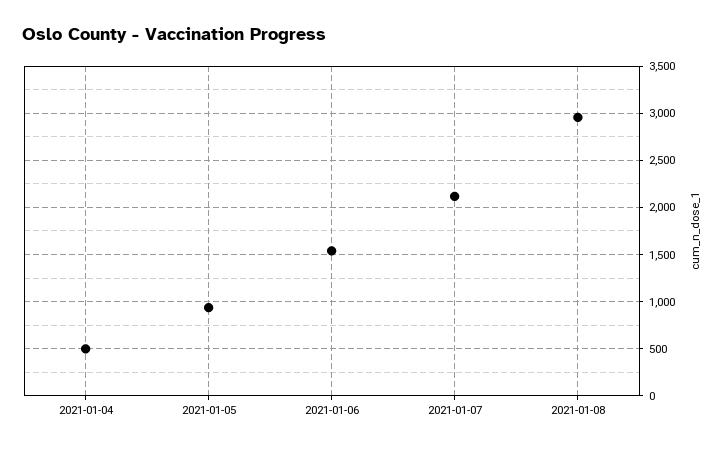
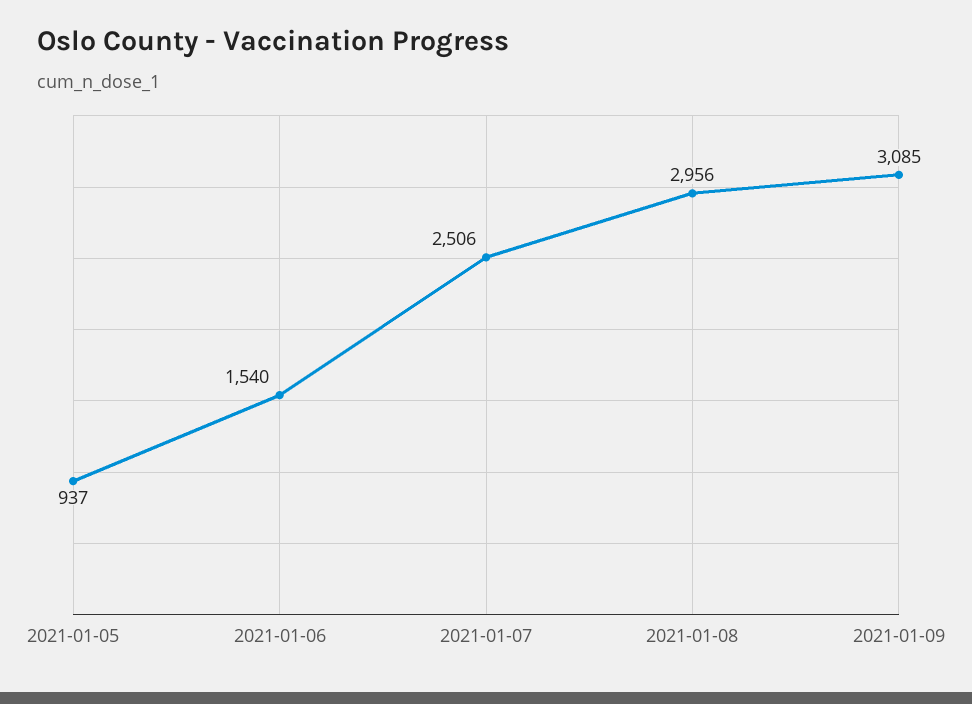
2021-01-04: 500 -> none
2021-01-07: 2100 -> 2506
2021-01-09: none -> 3085

